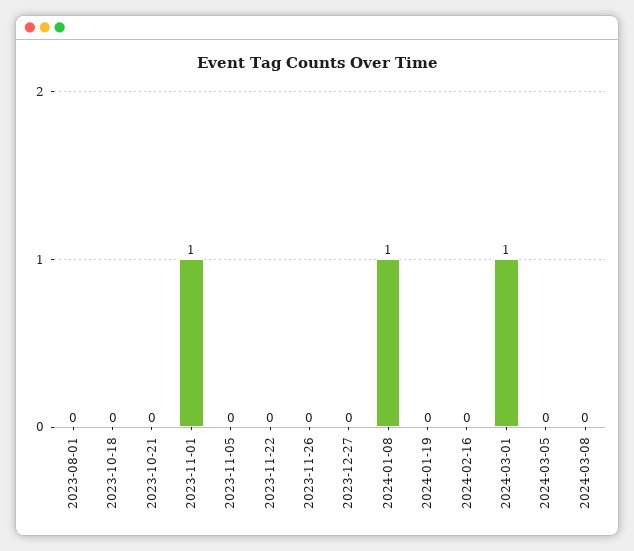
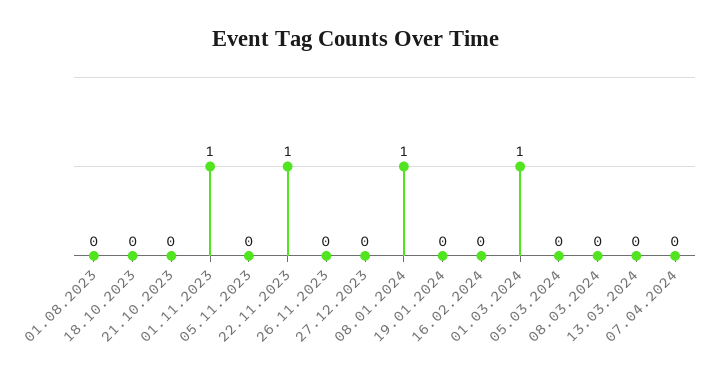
2023-11-22: 0 -> 1
13.03.2024: none -> 0
07.04.2024: none -> 0

